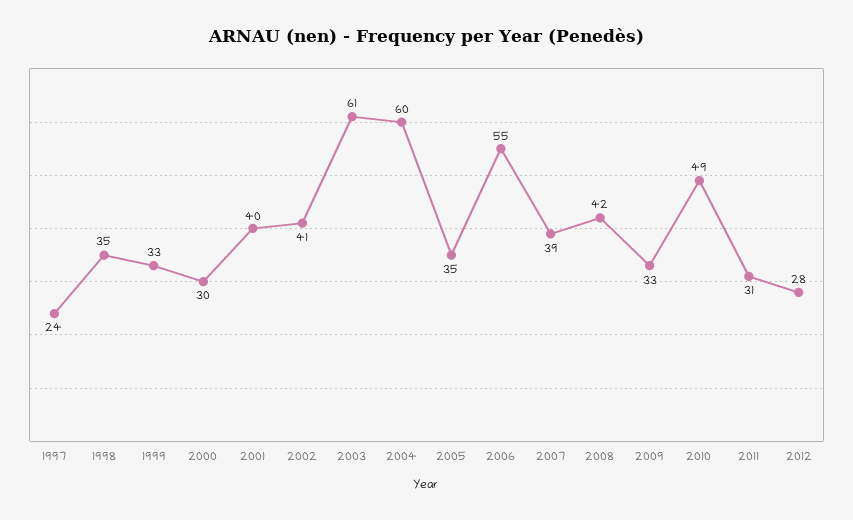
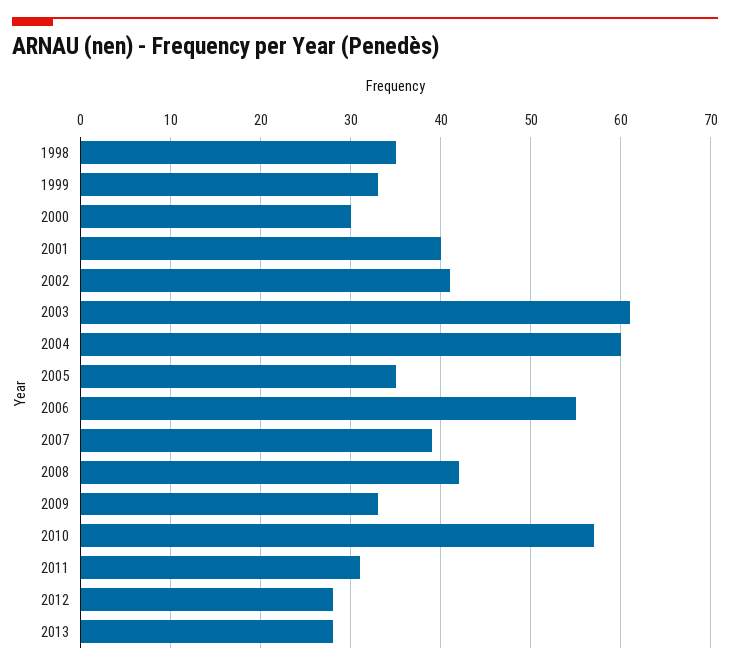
1997: 24 -> none
2010: 49 -> 57
2013: none -> 28

